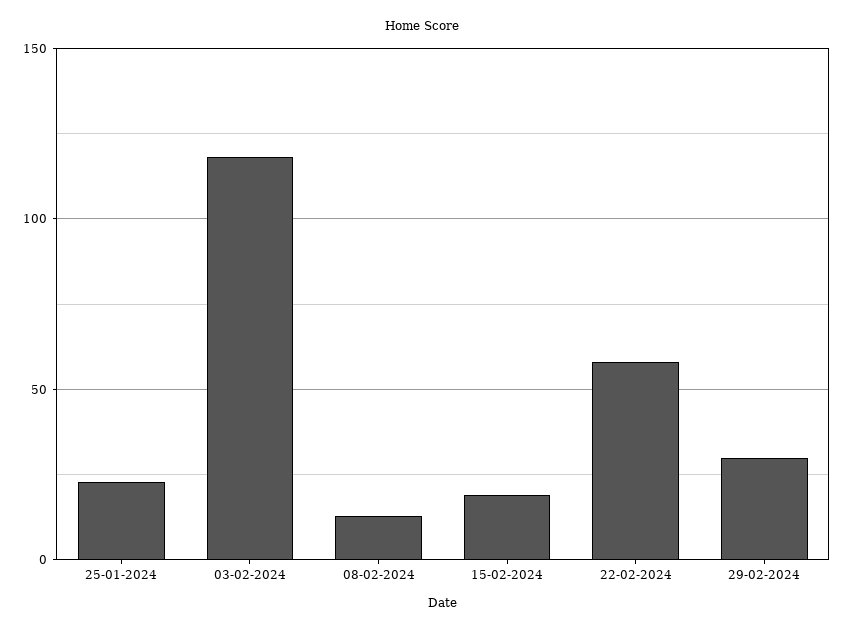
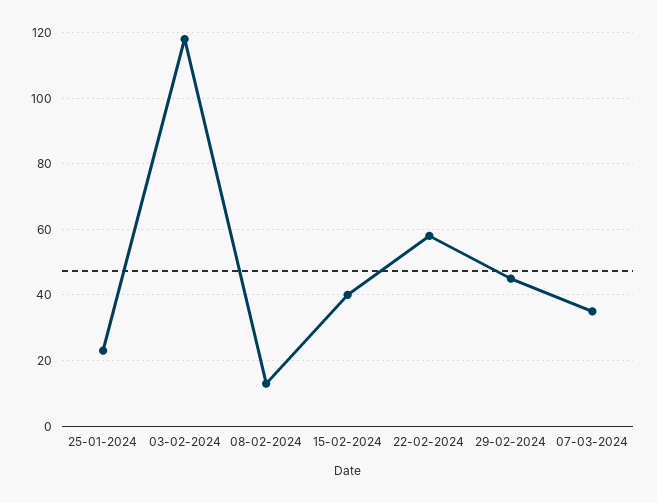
15-02-2024: 20 -> 40
29-02-2024: 30 -> 45
07-03-2024: none -> 35

